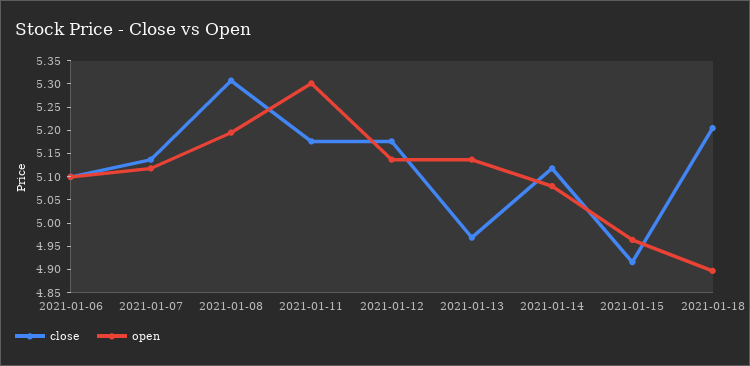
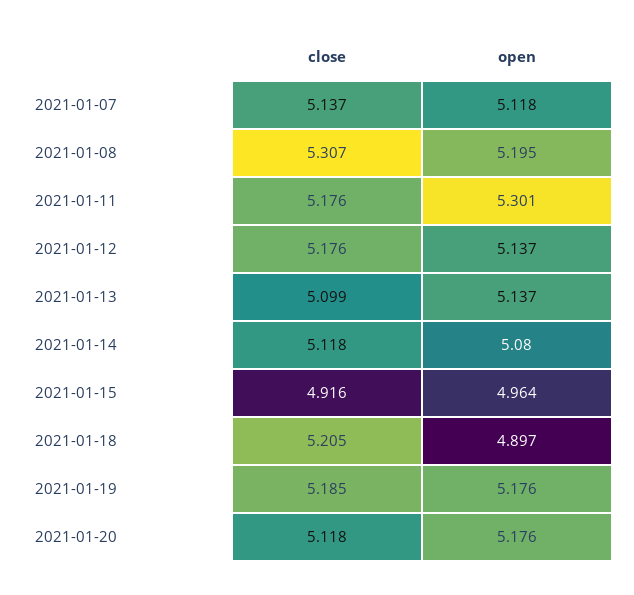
close, 2021-01-06: 5.1 -> none
open, 2021-01-06: 5.1 -> none
close, 2021-01-13: 4.975 -> 5.099
close, 2021-01-19: none -> 5.185
open, 2021-01-19: none -> 5.176
close, 2021-01-20: none -> 5.118
open, 2021-01-20: none -> 5.176

